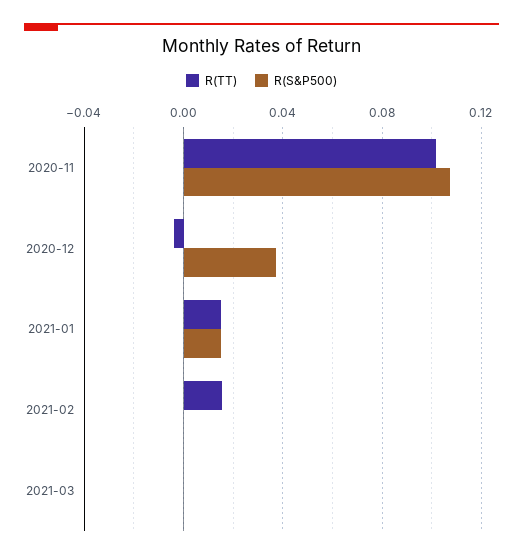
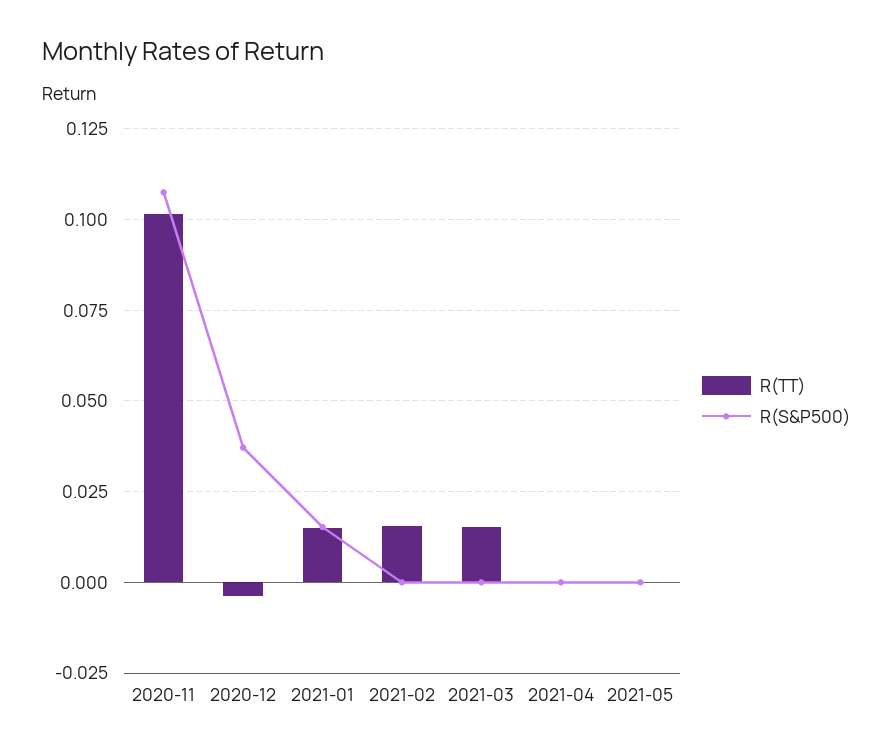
R(TT), 2021-03: 0 -> 0.015
R(TT), 2021-04: none -> 0
R(S&P500), 2021-04: none -> 0
R(TT), 2021-05: none -> 0
R(S&P500), 2021-05: none -> 0

